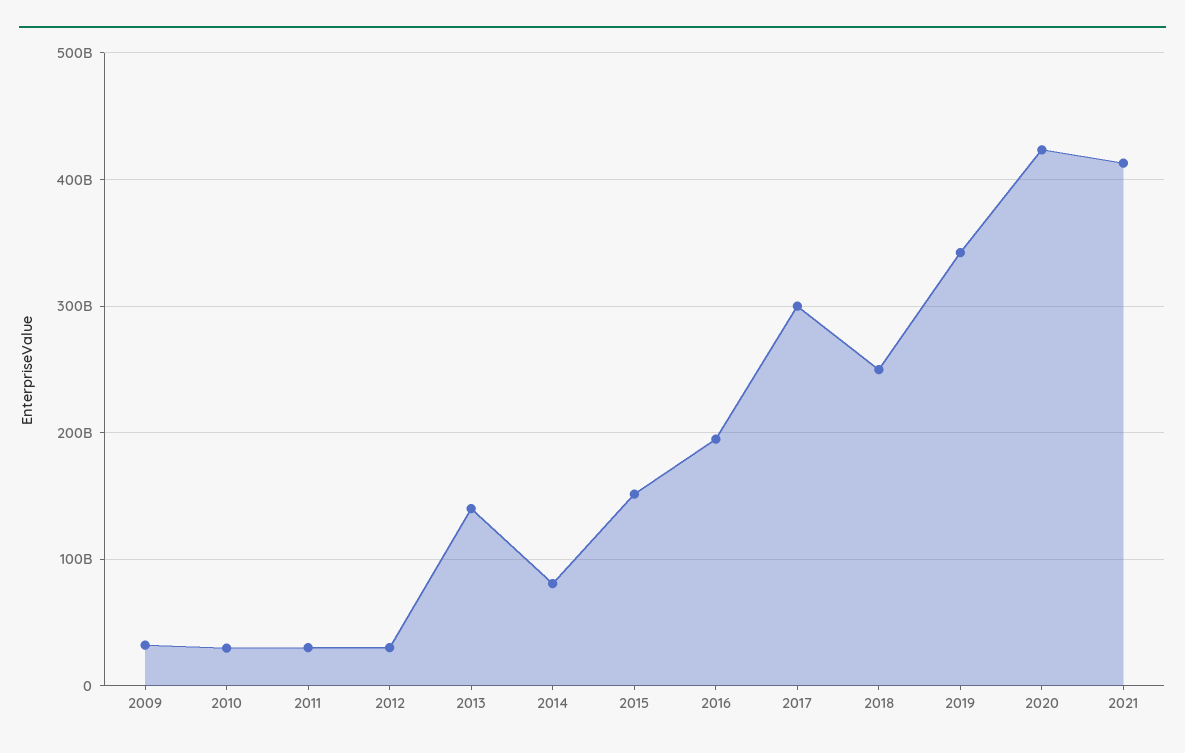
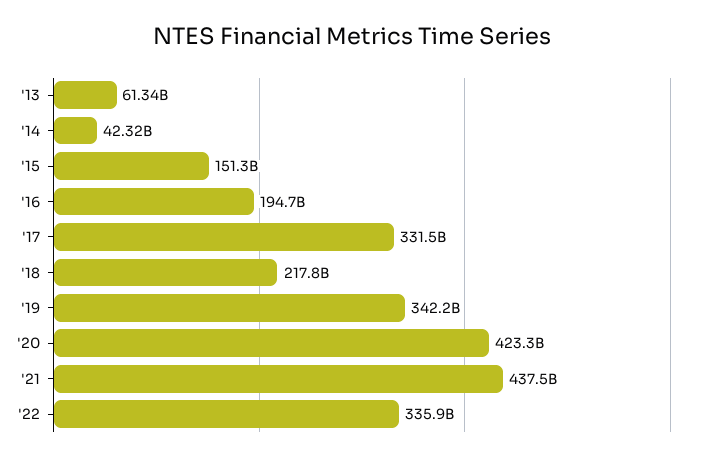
2009: 30000000000 -> none
2010: 30000000000 -> none
2011: 30000000000 -> none
2012: 30000000000 -> none
2013: 140000000000 -> 61340000000
2014: 80000000000 -> 42320000000
2017: 300000000000 -> 331500000000
2018: 250000000000 -> 217800000000
2021: 410000000000 -> 437500000000
'22: none -> 335900000000

